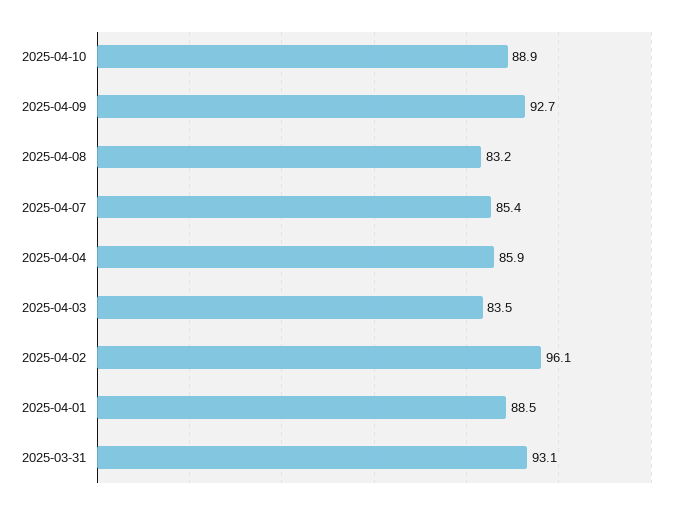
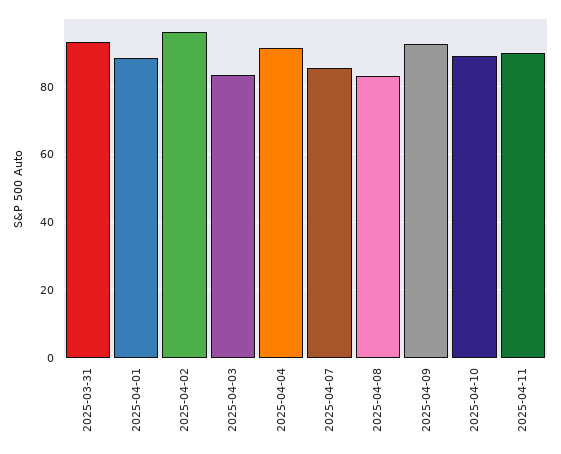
2025-04-04: 85.9 -> 92
2025-04-11: none -> 90

